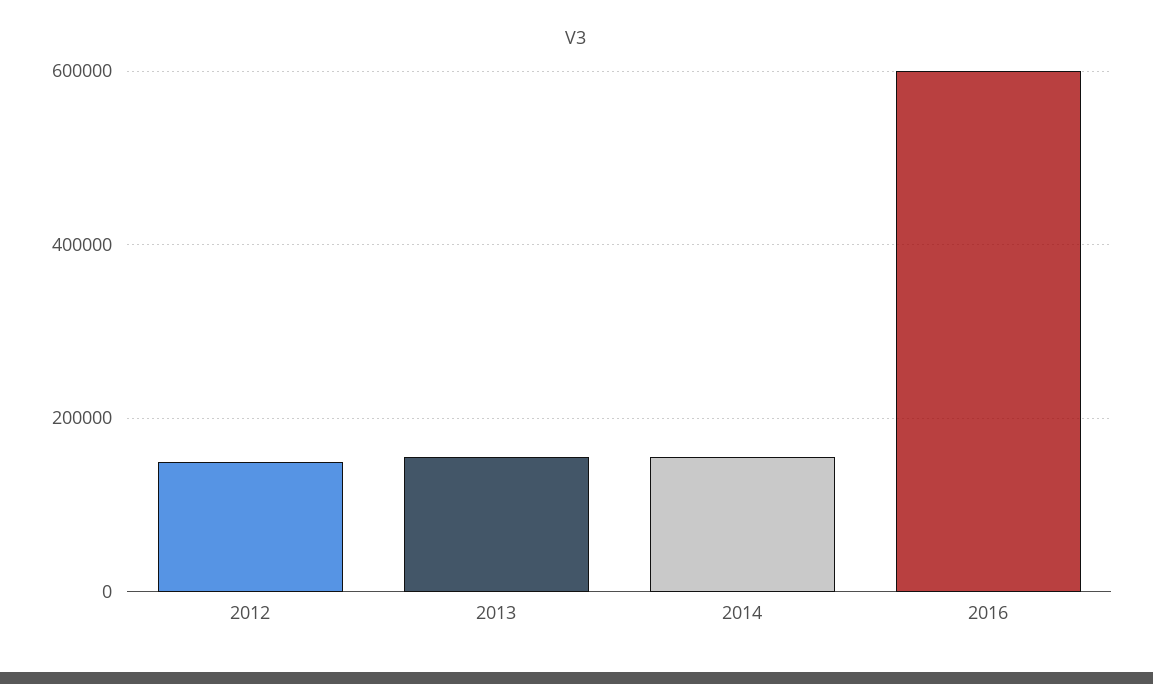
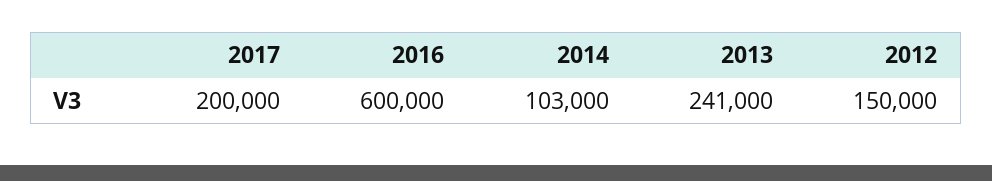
2013: 160000 -> 241000
2014: 160000 -> 103000
2017: none -> 200000

